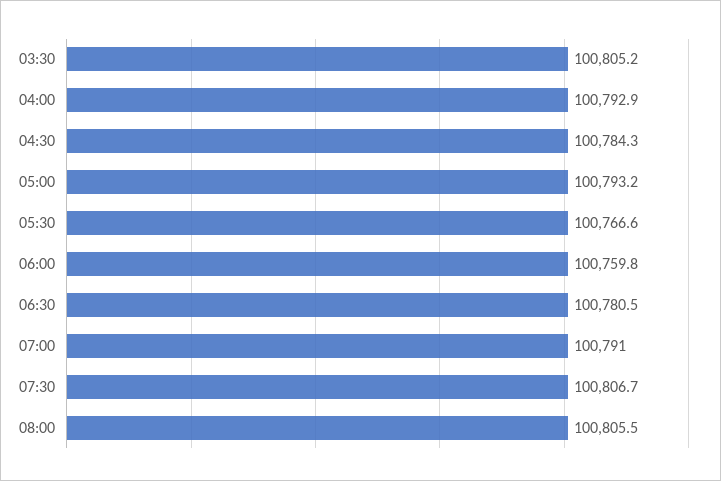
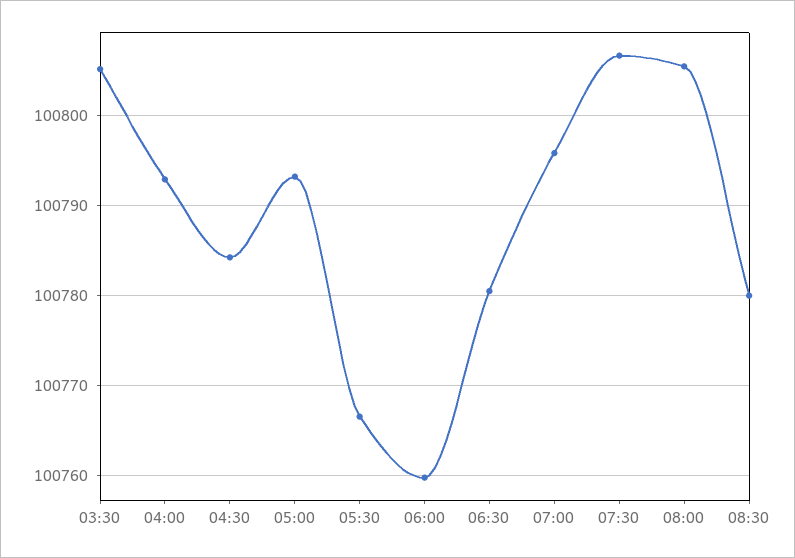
07:00: 100791 -> 100796
08:30: none -> 100780

